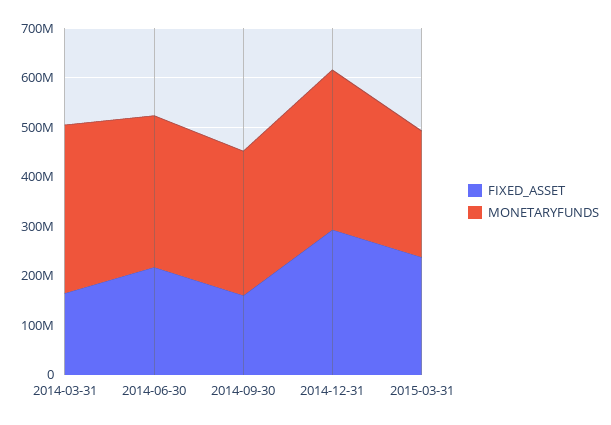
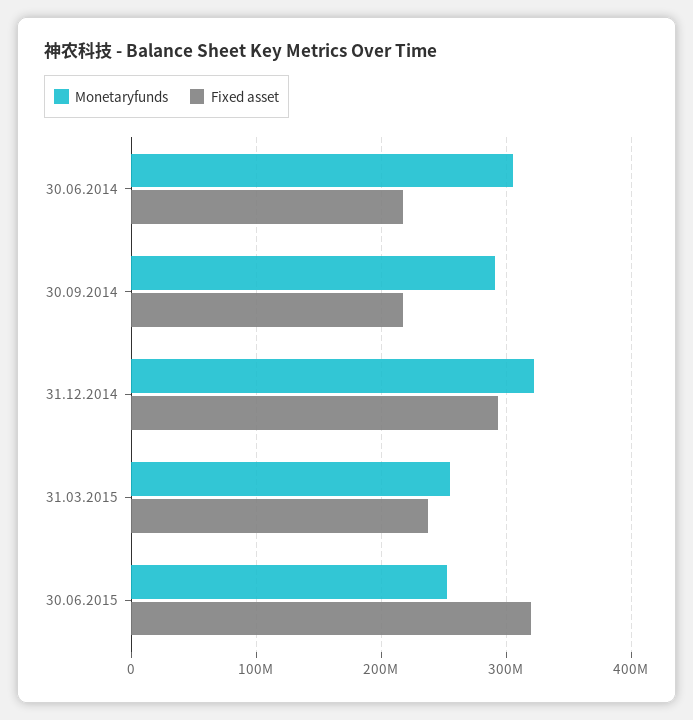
FIXED_ASSET, 2014-03-31: 160000000 -> none
MONETARYFUNDS, 2014-03-31: 340000000 -> none
FIXED_ASSET, 2014-09-30: 160000000 -> 220000000
MONETARYFUNDS, 30.06.2015: none -> 250000000
FIXED_ASSET, 30.06.2015: none -> 320000000

